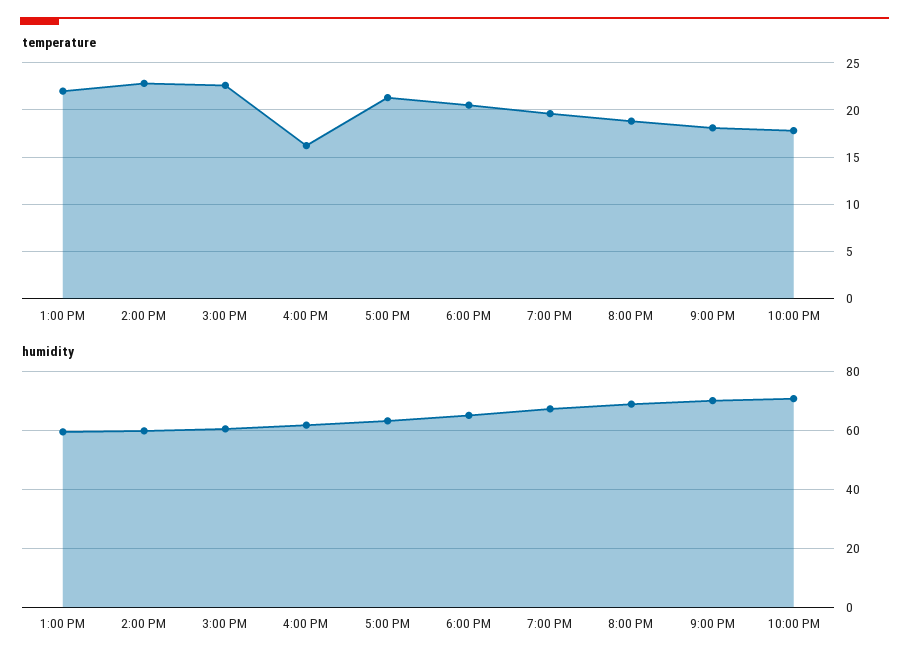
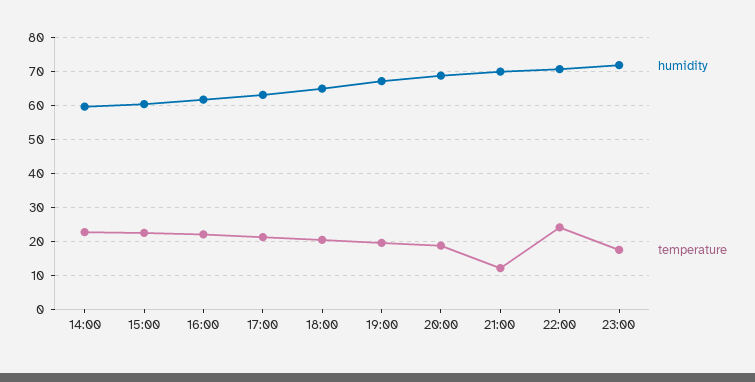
temperature, 1:00 PM: 22 -> none
temperature, 4:00 PM: 16 -> 22
temperature, 9:00 PM: 18 -> 12
temperature, 10:00 PM: 18 -> 24
humidity, 1:00 PM: 60 -> none
humidity, 23:00: none -> 72
temperature, 23:00: none -> 18

